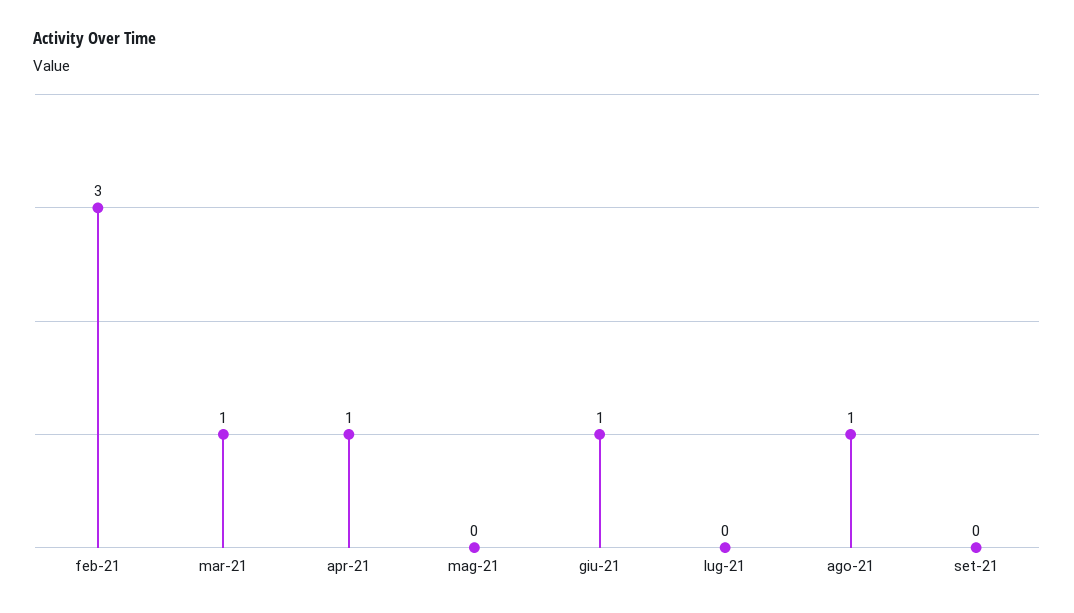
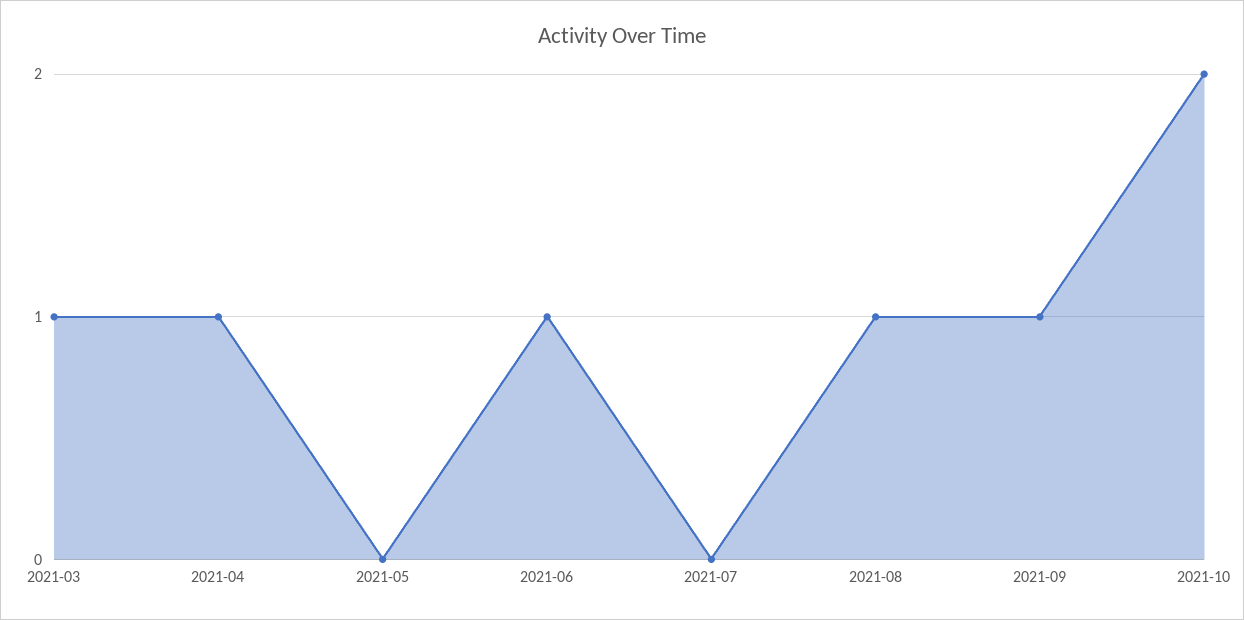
feb-21: 3 -> none
set-21: 0 -> 1
2021-10: none -> 2

